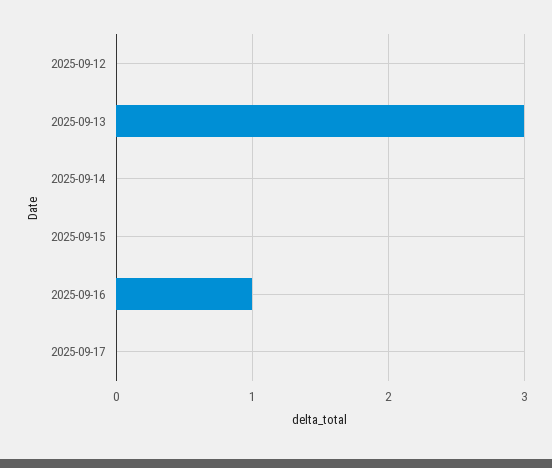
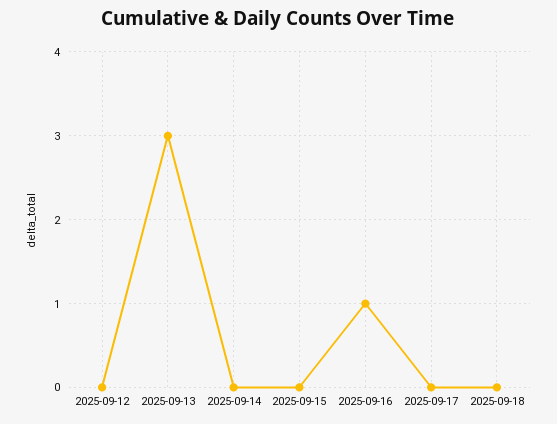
2025-09-18: none -> 0

